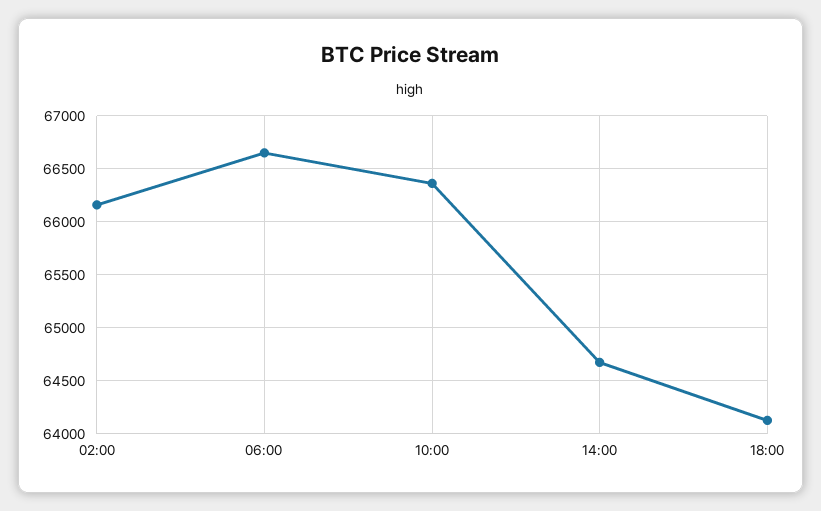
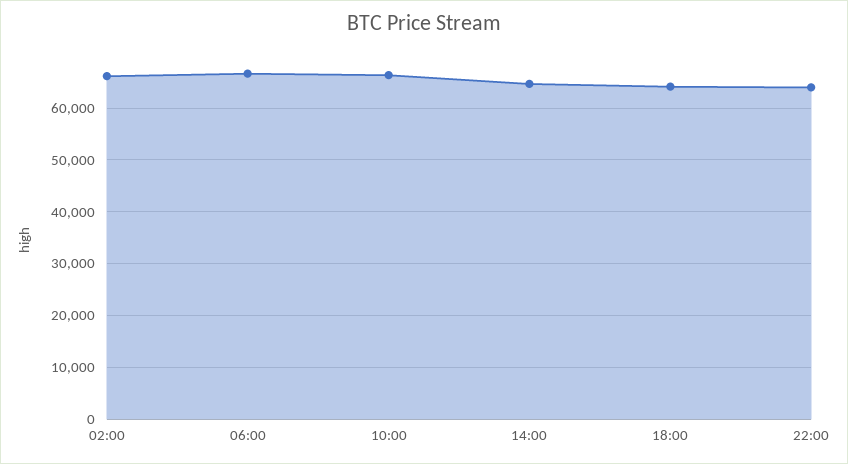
22:00: none -> 64000

